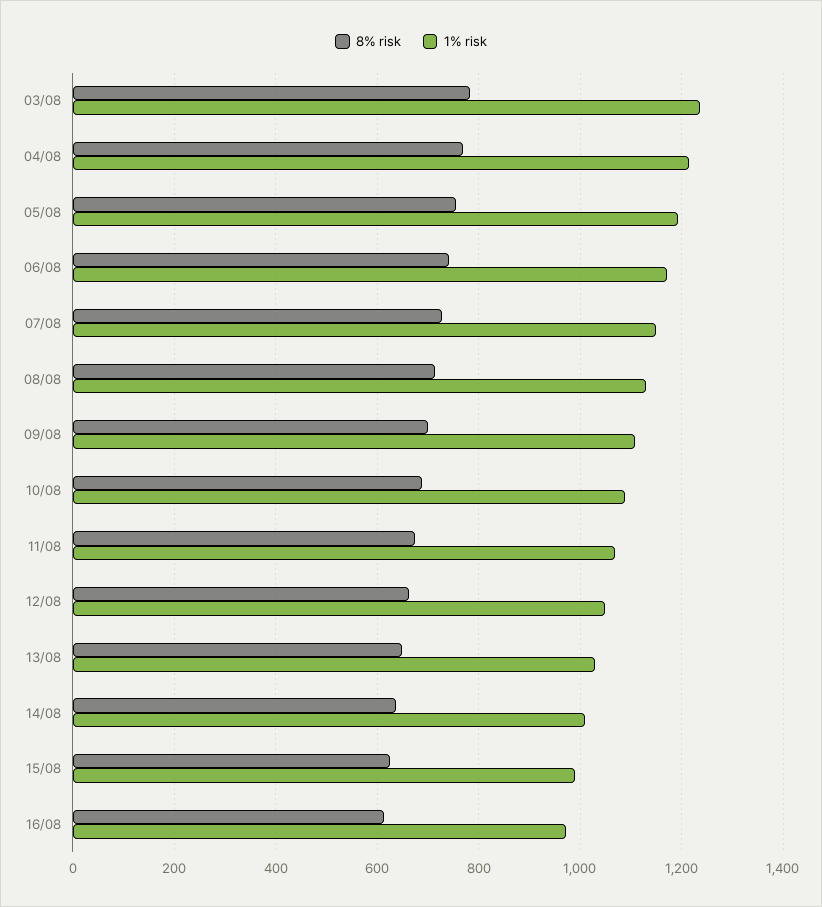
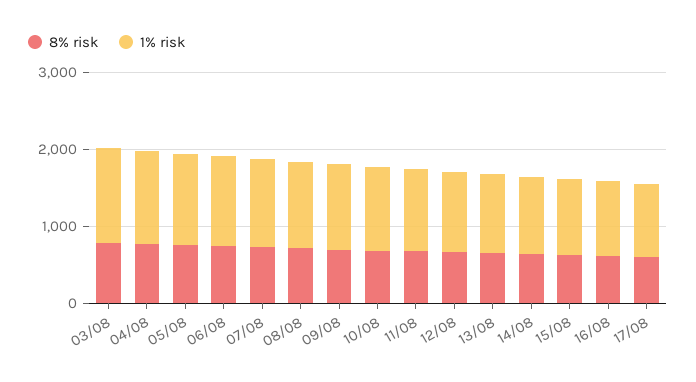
8% risk, 17/08: none -> 600
1% risk, 17/08: none -> 1000

